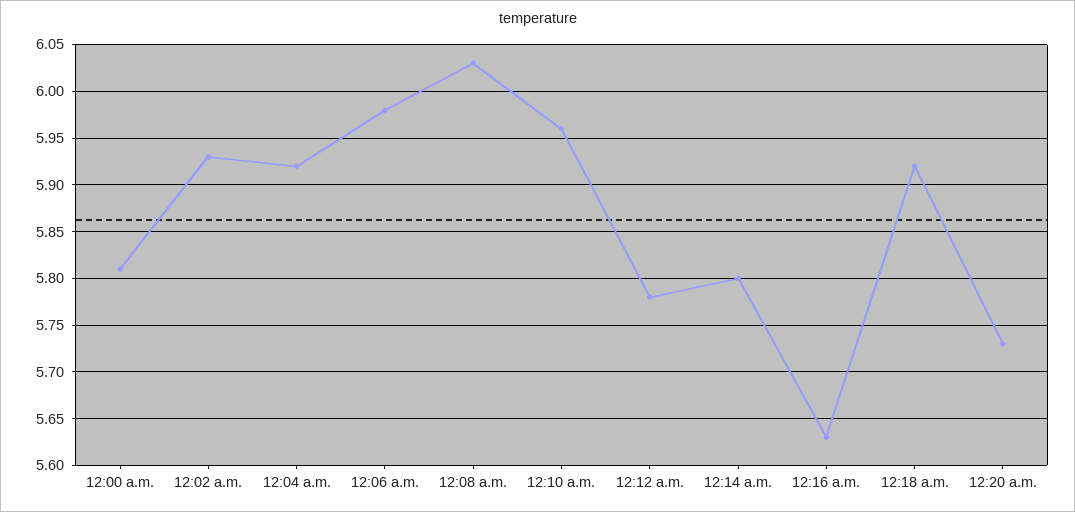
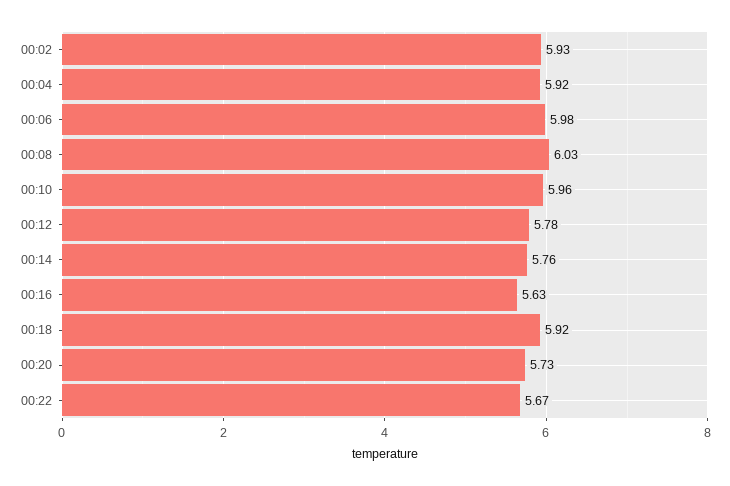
12:00 a.m.: 5.81 -> none
12:14 a.m.: 5.8 -> 5.76
00:22: none -> 5.67

